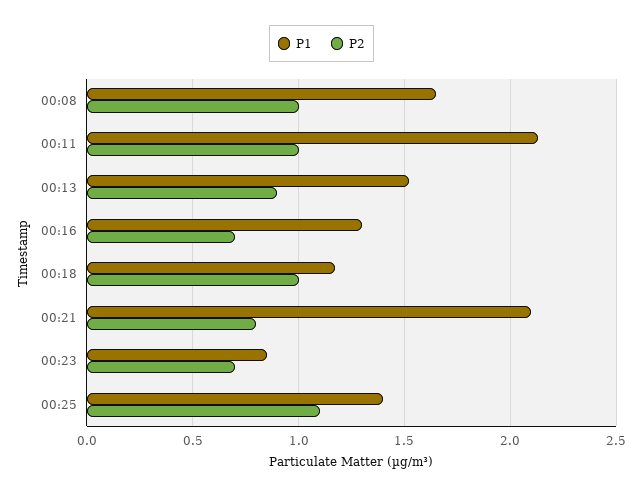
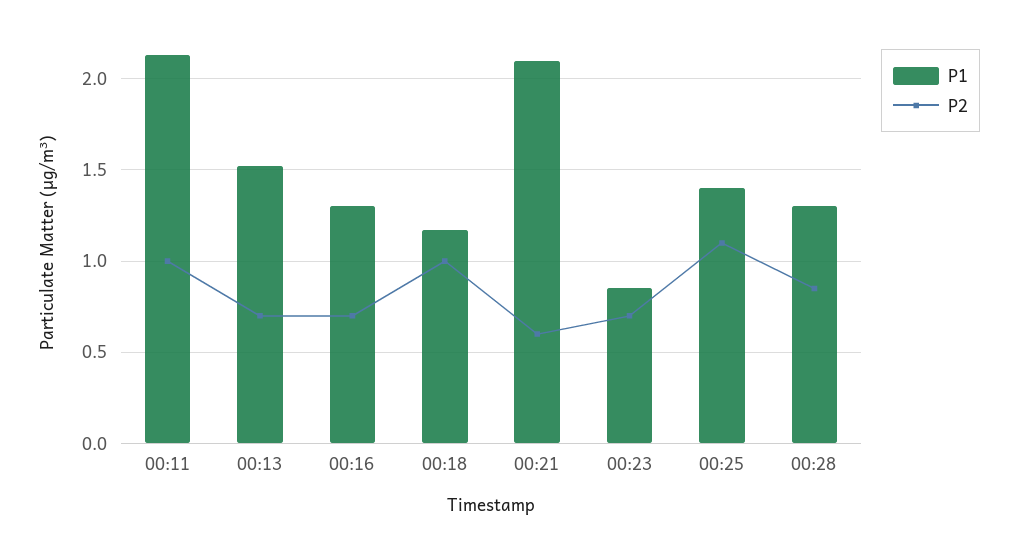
P1, 00:08: 1.65 -> none
P2, 00:08: 1 -> none
P2, 00:13: 0.9 -> 0.7
P2, 00:21: 0.8 -> 0.6
P1, 00:28: none -> 1.3
P2, 00:28: none -> 0.85

